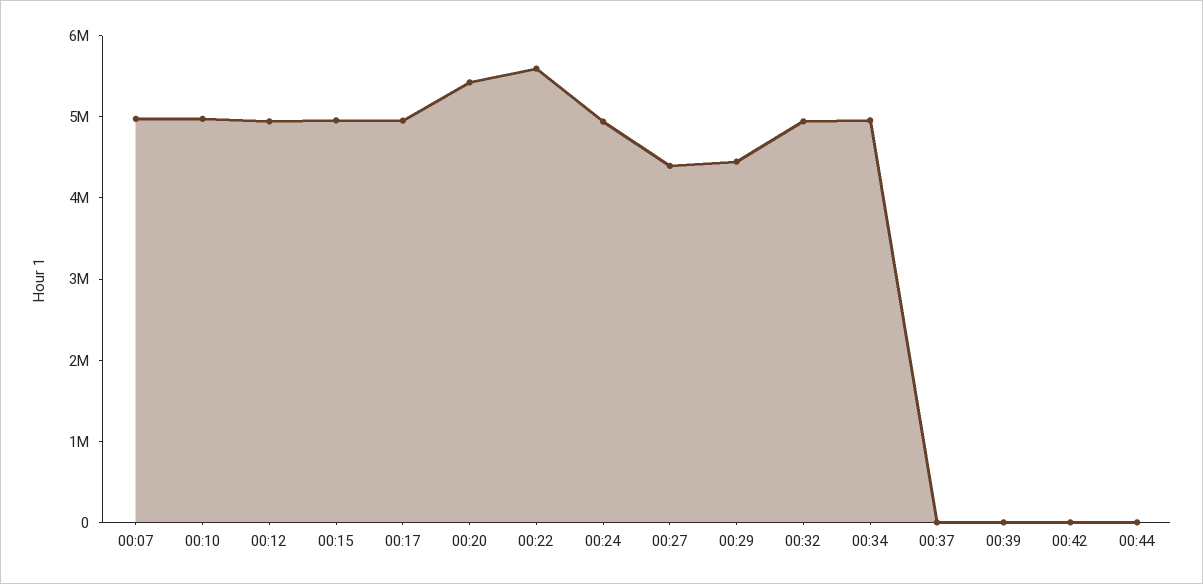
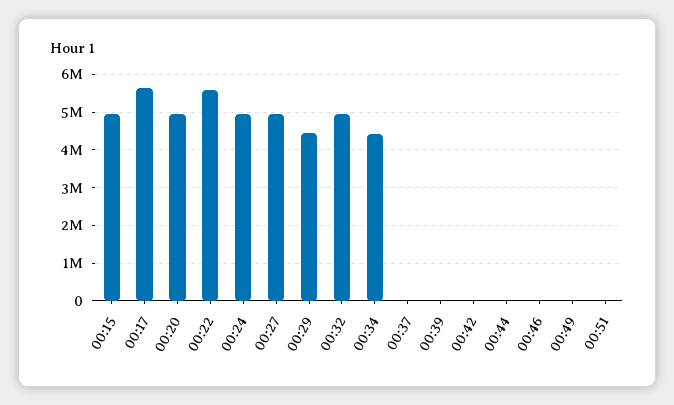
00:07: 5000000 -> none
00:10: 5000000 -> none
00:12: 5000000 -> none
00:17: 5000000 -> 5600000
00:20: 5400000 -> 5000000
00:27: 4400000 -> 5000000
00:34: 5000000 -> 4400000
00:46: none -> 0
00:49: none -> 0
00:51: none -> 0

